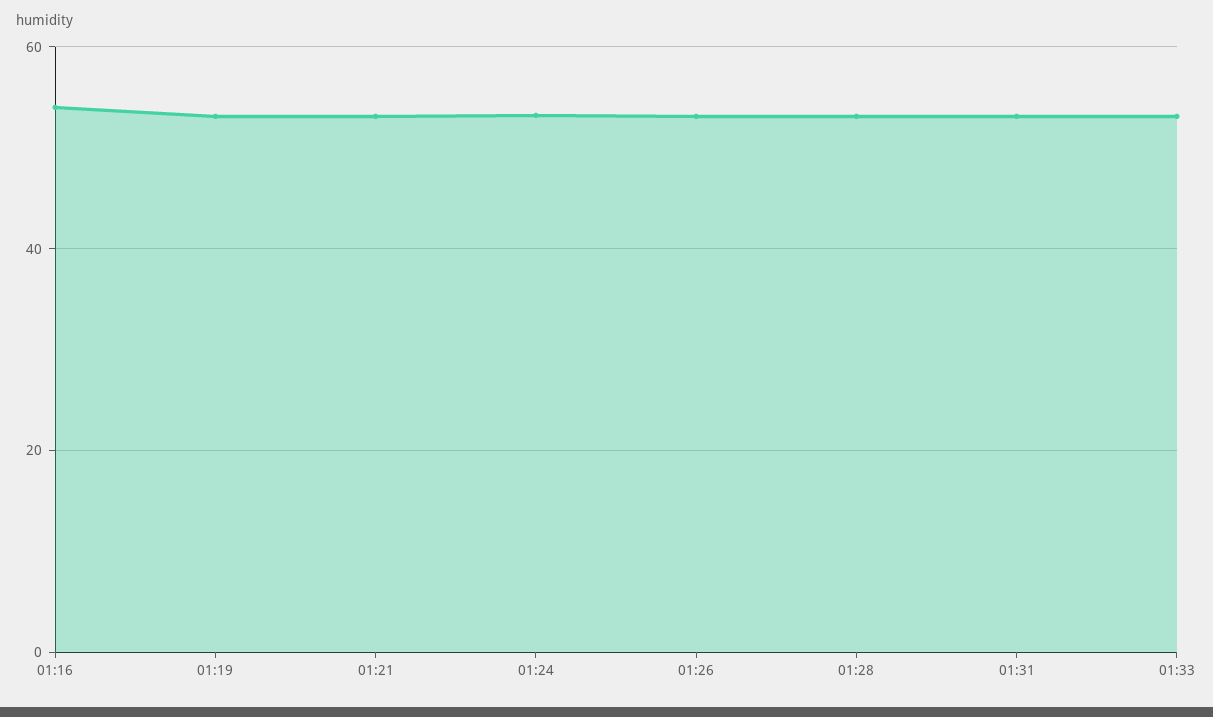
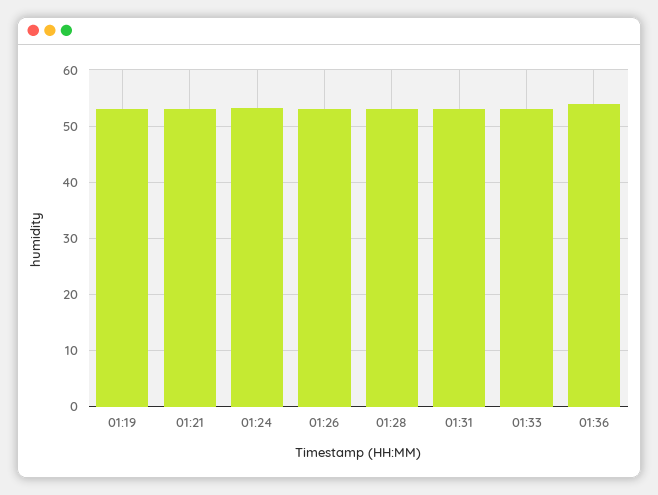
01:16: 54 -> none
01:36: none -> 54

